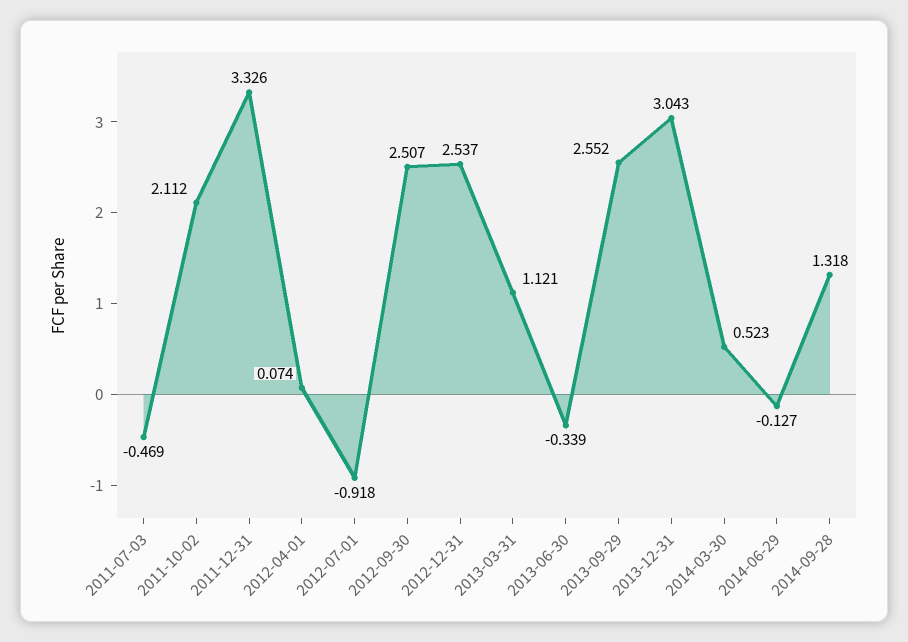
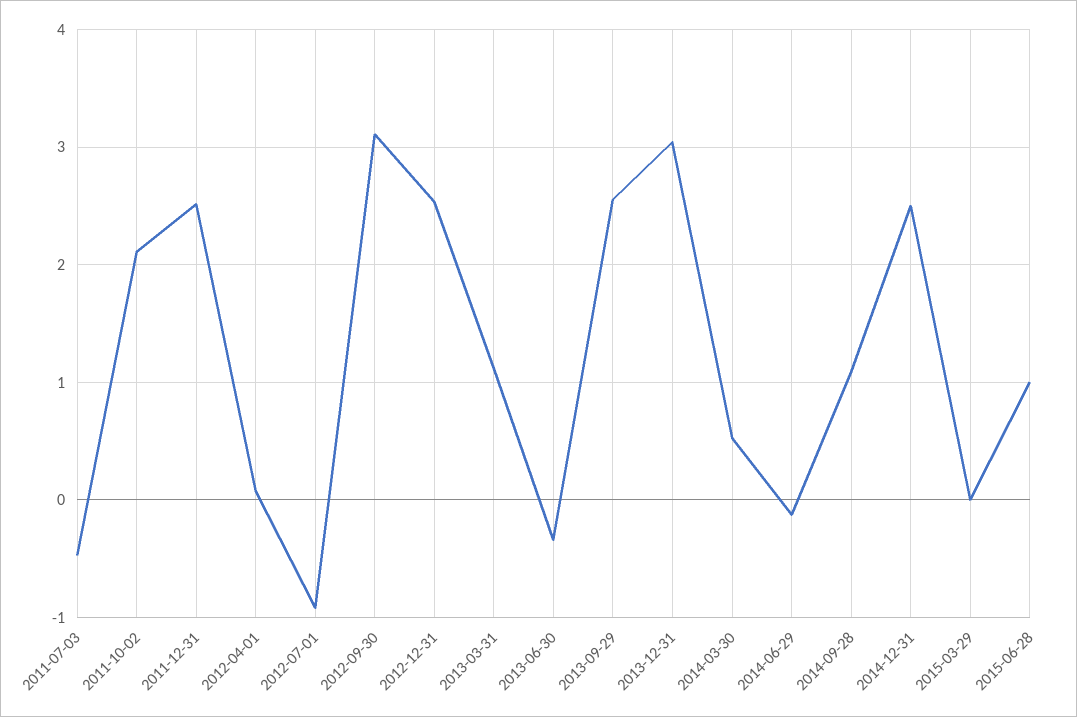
2011-12-31: 3.326 -> 2.5
2012-09-30: 2.507 -> 3.1
2014-09-28: 1.318 -> 1.1
2014-12-31: none -> 2.5
2015-03-29: none -> 0
2015-06-28: none -> 1

